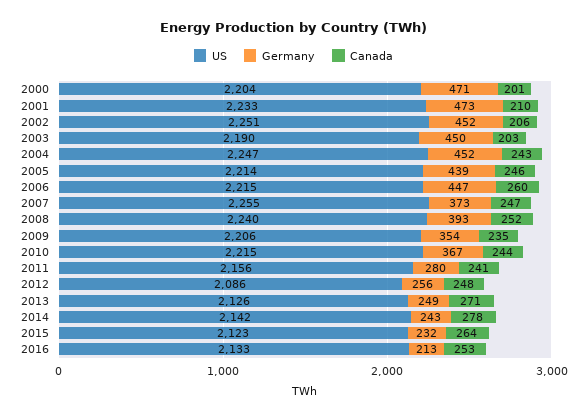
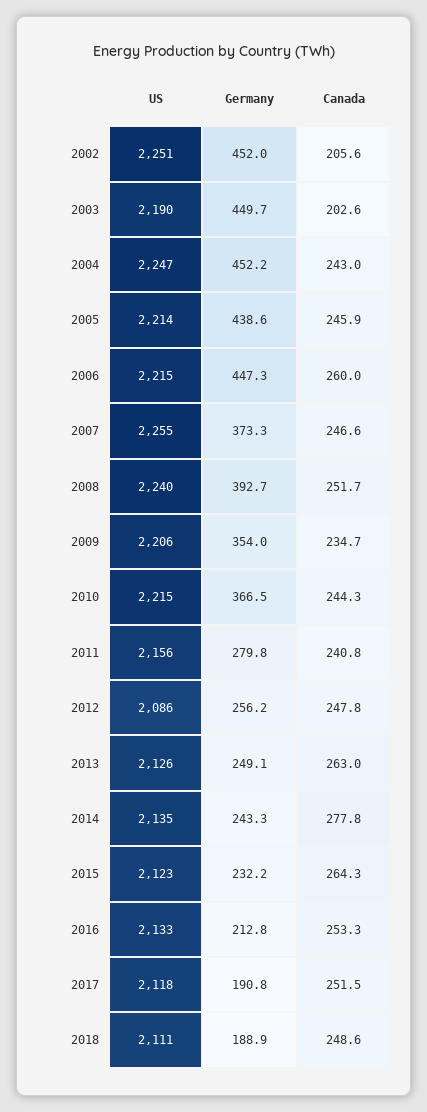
US, 2000: 2204 -> none
Germany, 2000: 471 -> none
Canada, 2000: 201 -> none
US, 2001: 2233 -> none
Germany, 2001: 473 -> none
Canada, 2001: 210 -> none
Canada, 2013: 271 -> 263
US, 2014: 2142 -> 2135
US, 2017: none -> 2118
Germany, 2017: none -> 190.8
Canada, 2017: none -> 251.5
US, 2018: none -> 2111
Germany, 2018: none -> 188.9
Canada, 2018: none -> 248.6

